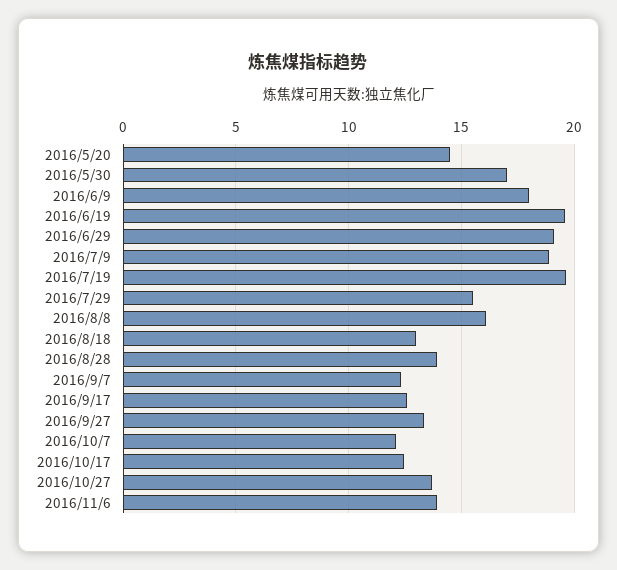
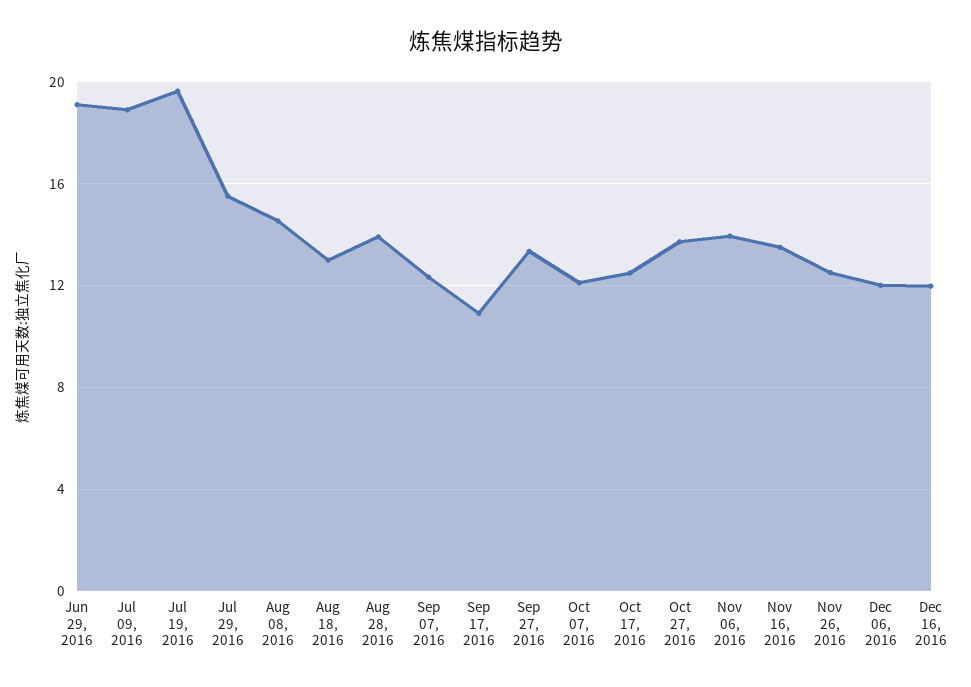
2016/5/20: 14.5 -> none
2016/5/30: 17 -> none
2016/6/9: 18 -> none
2016/6/19: 19.5 -> none
2016/8/8: 16 -> 14.5
2016/9/17: 12.5 -> 11
Nov 16, 2016: none -> 13.5
Nov 26, 2016: none -> 12.5
Dec 06, 2016: none -> 12
Dec 16, 2016: none -> 12

